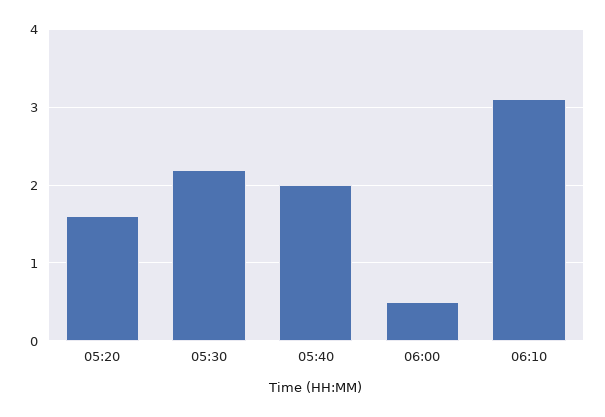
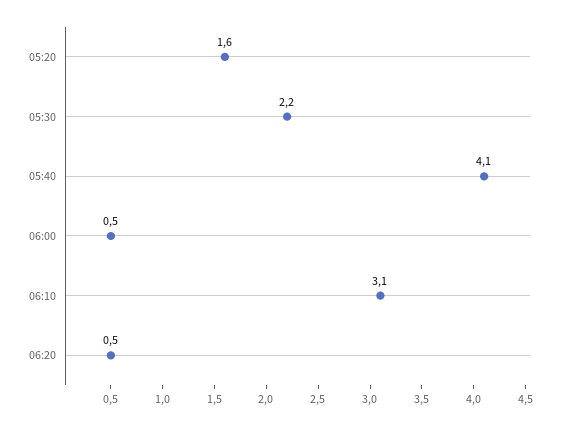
05:40: 2 -> 4.1
06:20: none -> 0.5

